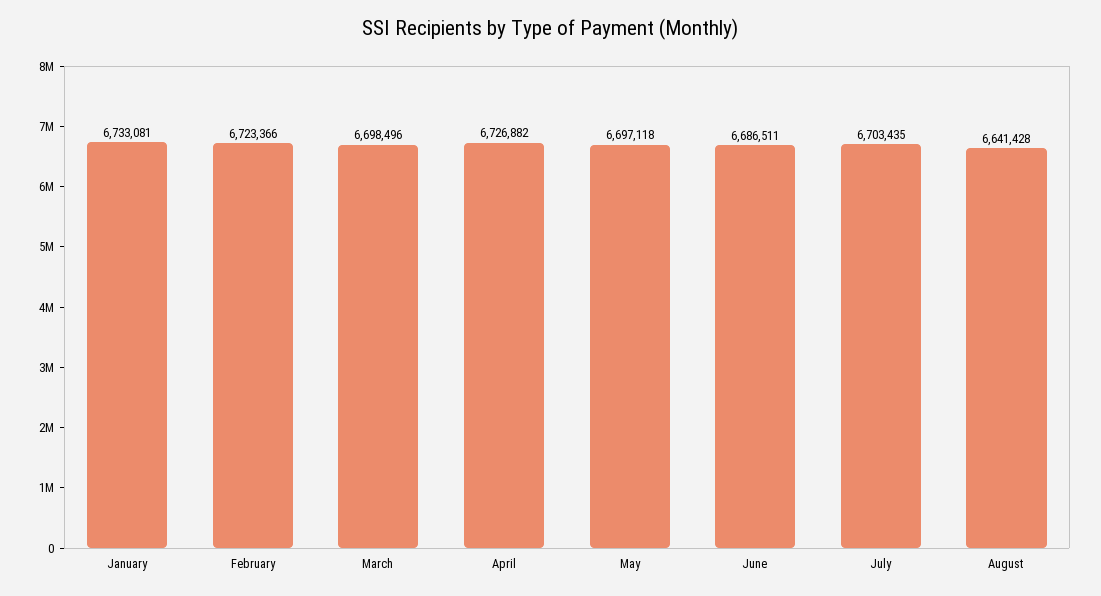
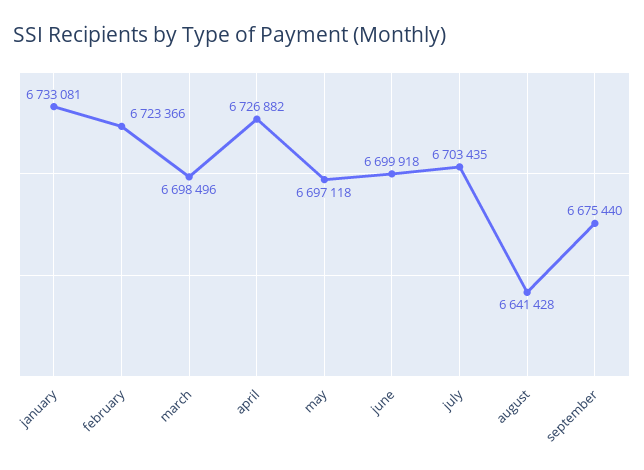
June: 6686511 -> 6699918
september: none -> 6675440

